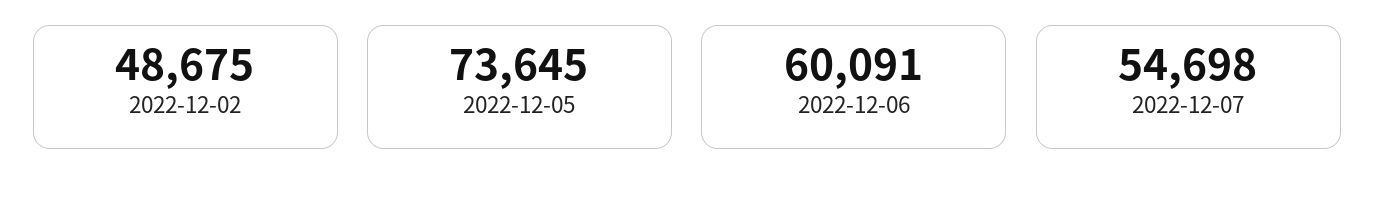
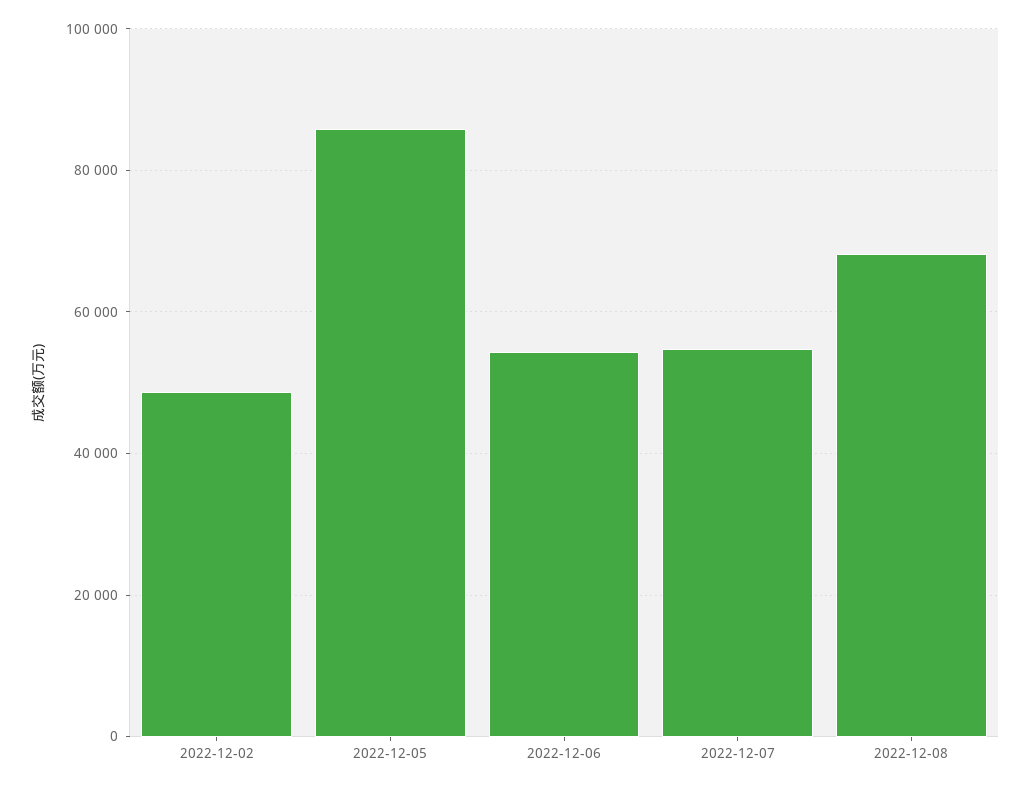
2022-12-05: 73645 -> 86000
2022-12-06: 60091 -> 54000
2022-12-08: none -> 68000

